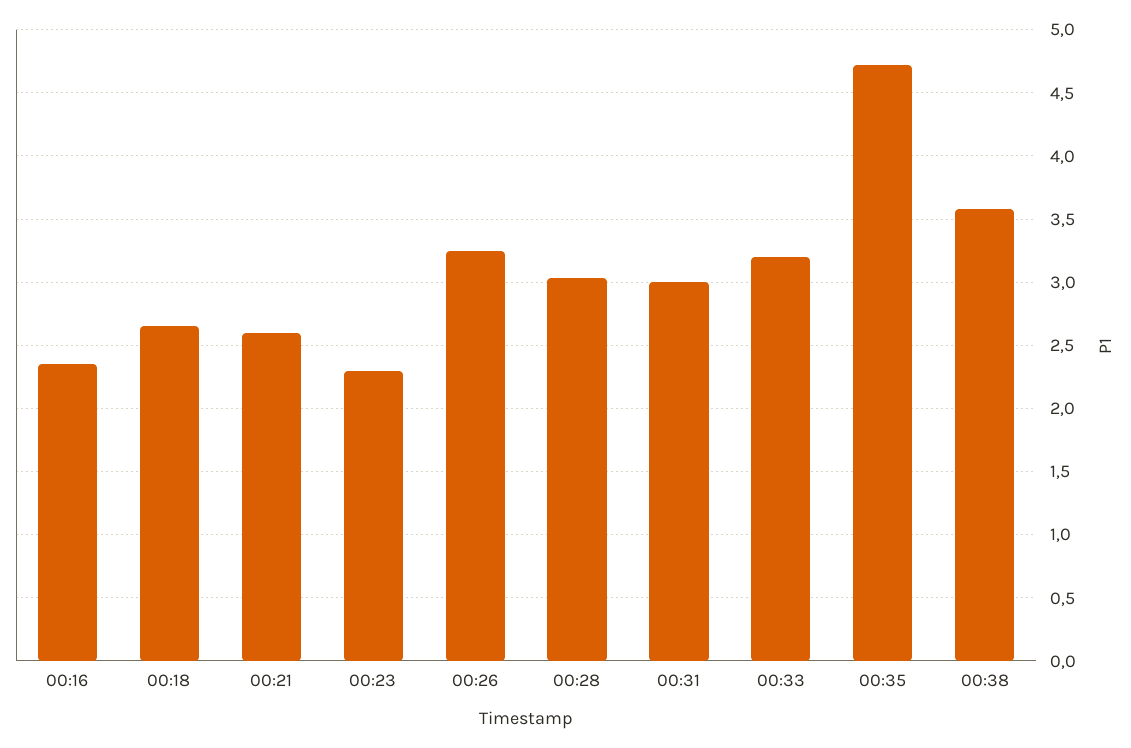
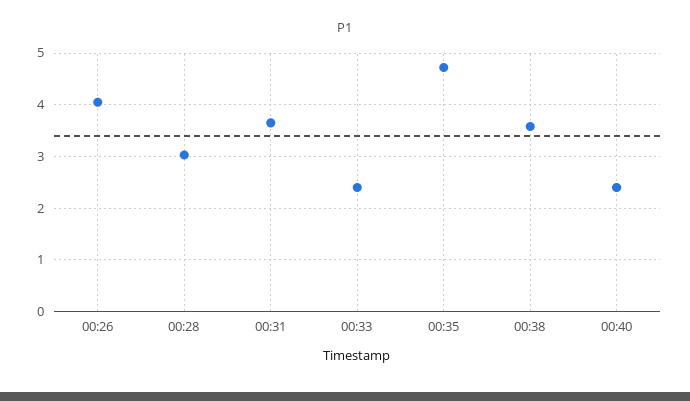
00:16: 2.35 -> none
00:18: 2.65 -> none
00:21: 2.6 -> none
00:23: 2.3 -> none
00:26: 3.25 -> 4
00:31: 3 -> 3.6
00:33: 3.2 -> 2.4
00:40: none -> 2.4

